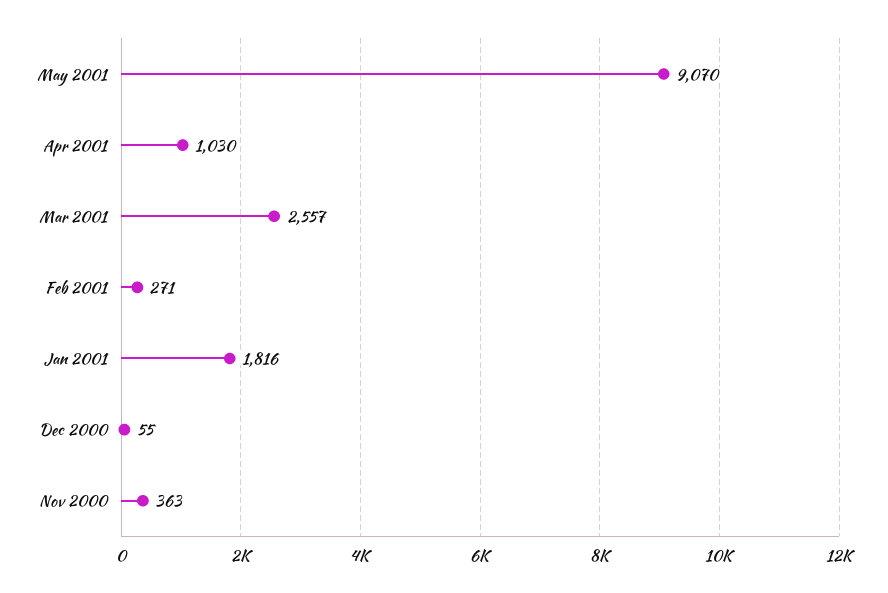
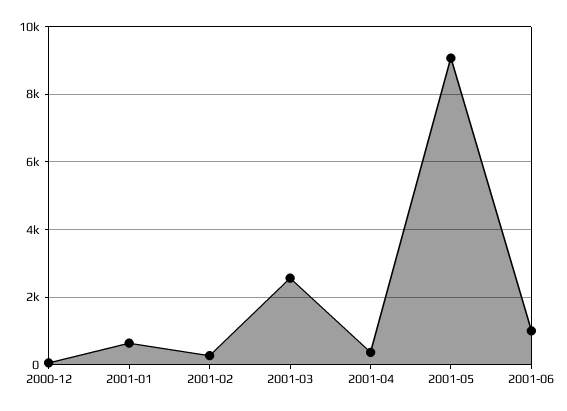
Apr 2001: 1030 -> 400
Jan 2001: 1816 -> 600
Nov 2000: 363 -> none
2001-06: none -> 1000

